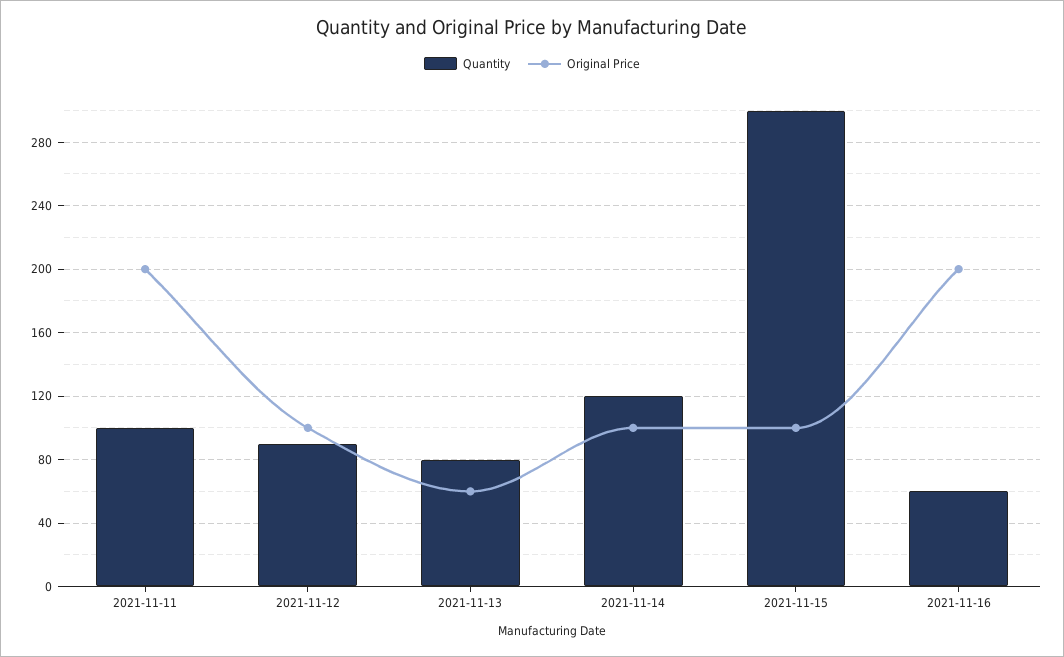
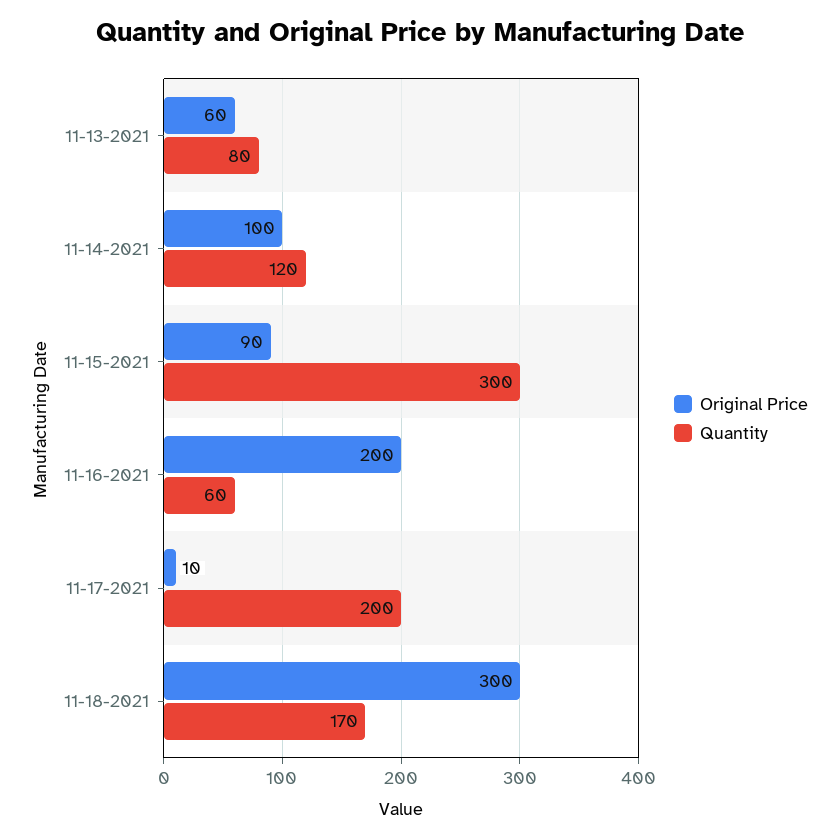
Quantity, 2021-11-11: 100 -> none
Original Price, 2021-11-11: 200 -> none
Quantity, 2021-11-12: 90 -> none
Original Price, 2021-11-12: 100 -> none
Original Price, 2021-11-15: 100 -> 90
Original Price, 11-17-2021: none -> 10
Quantity, 11-17-2021: none -> 200
Original Price, 11-18-2021: none -> 300
Quantity, 11-18-2021: none -> 170

